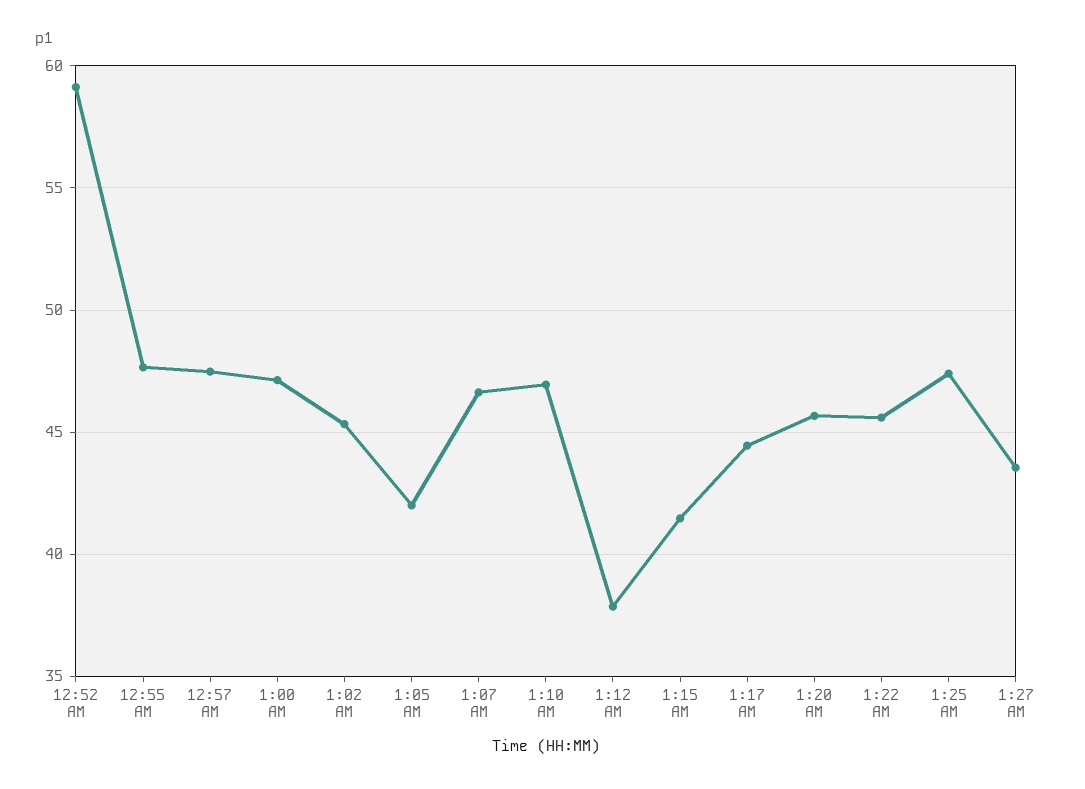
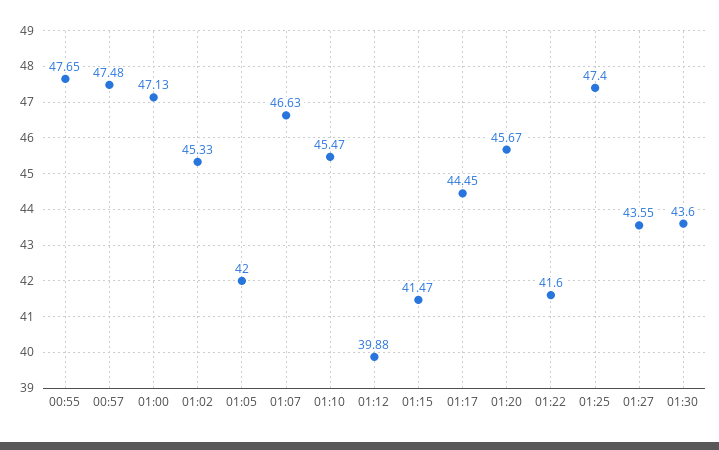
12:52 AM: 59 -> none
1:10 AM: 47 -> 45.47
1:12 AM: 38 -> 39.88
1:22 AM: 45.5 -> 41.6
01:30: none -> 43.6

